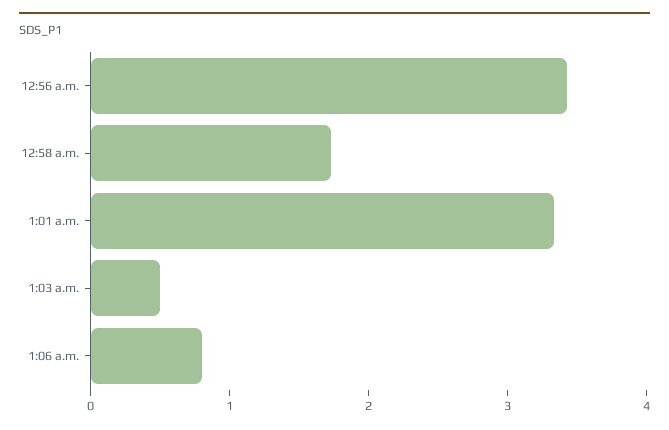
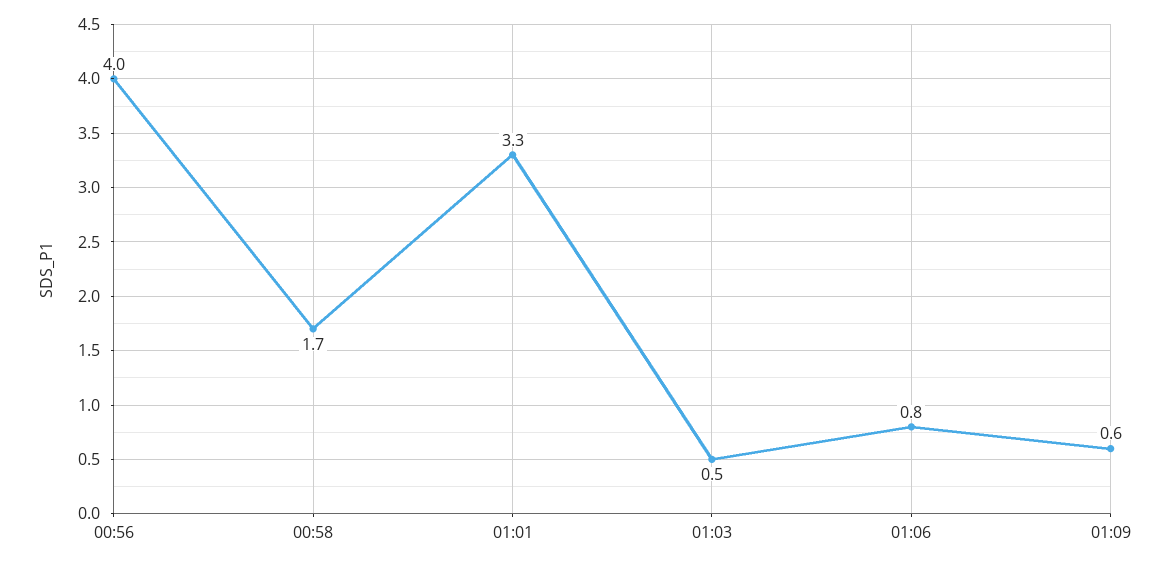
12:56 a.m.: 3.4 -> 4
01:09: none -> 0.6

